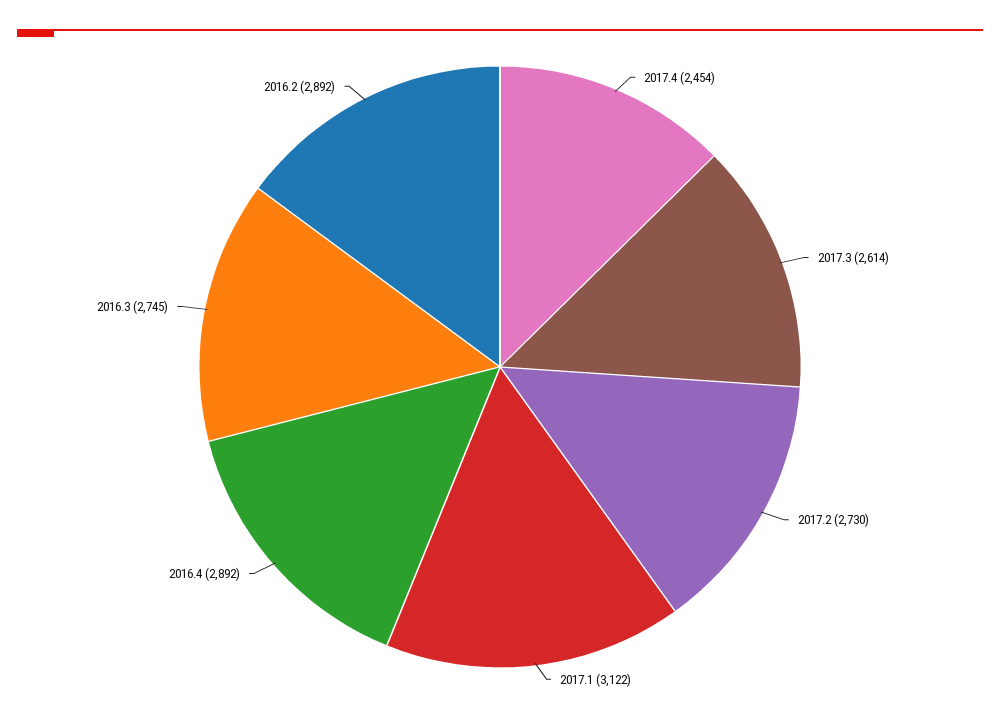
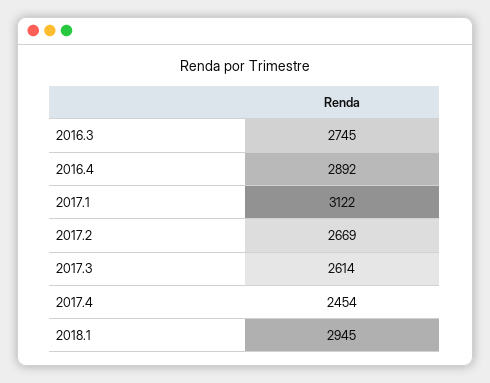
2017.2: 2730 -> 2669
2016.2: 2892 -> none
2018.1: none -> 2945

